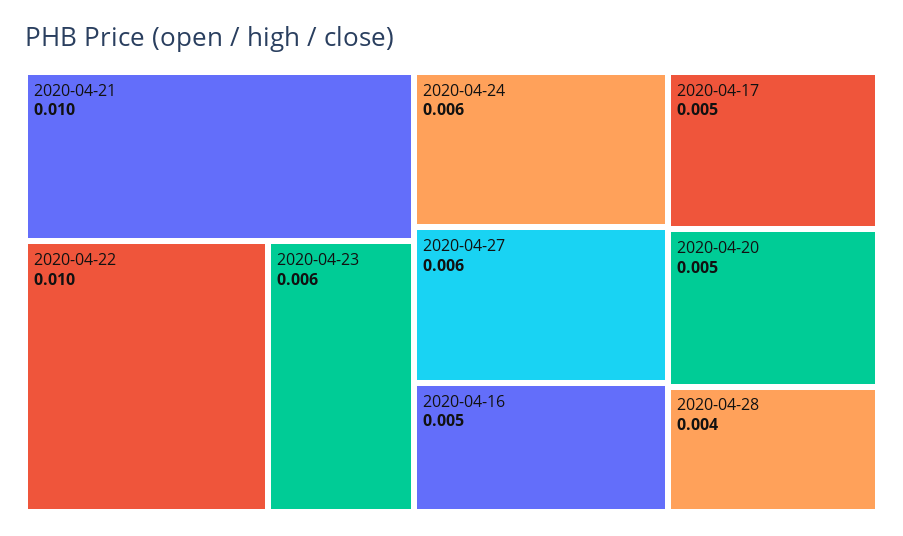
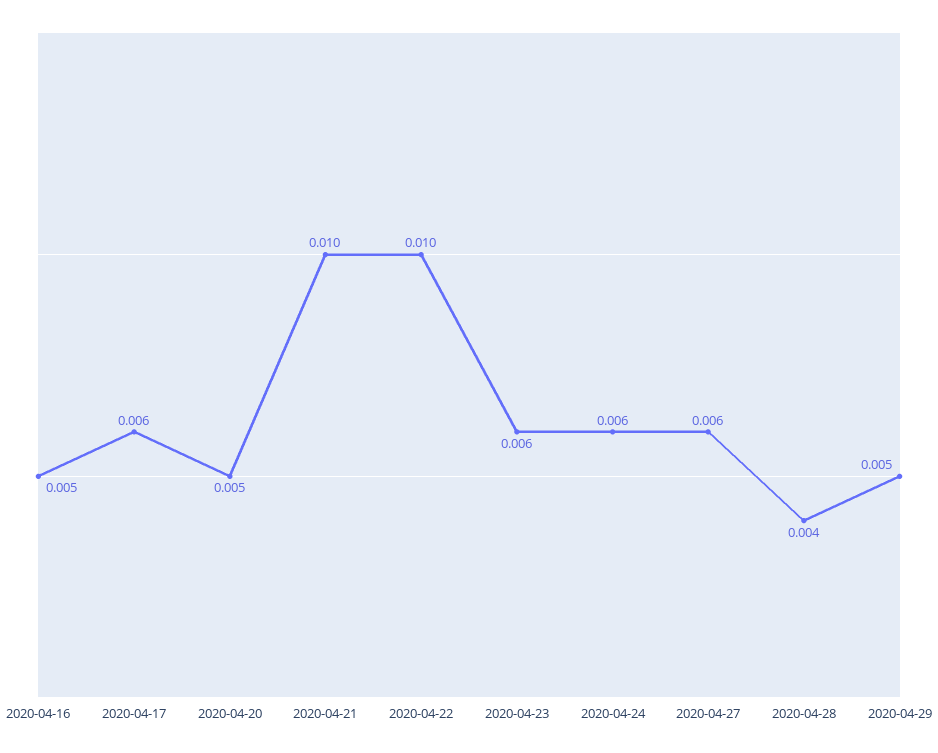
2020-04-17: 0.005 -> 0.006
2020-04-29: none -> 0.005

